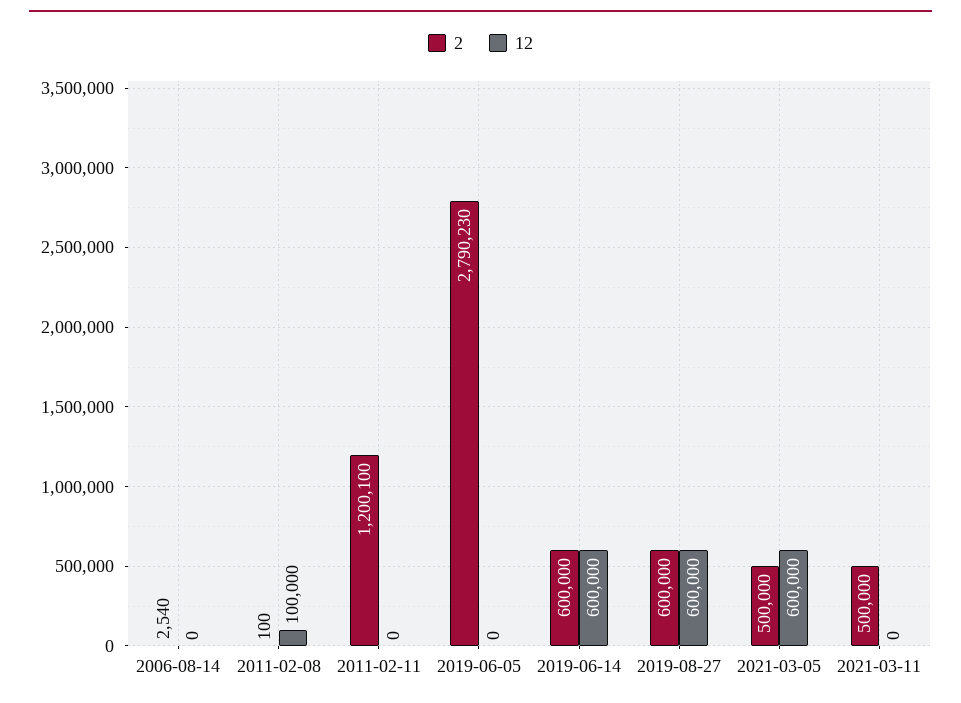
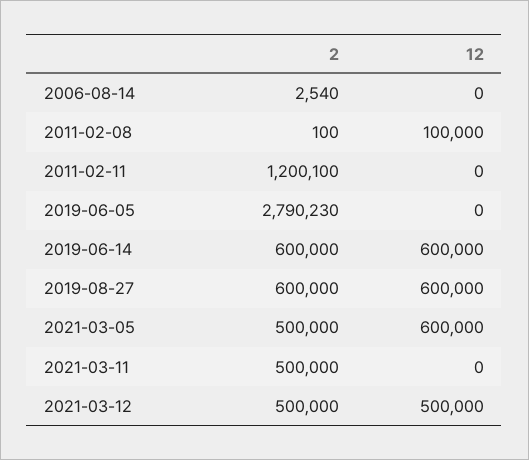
2, 2021-03-12: none -> 500000
12, 2021-03-12: none -> 500000

